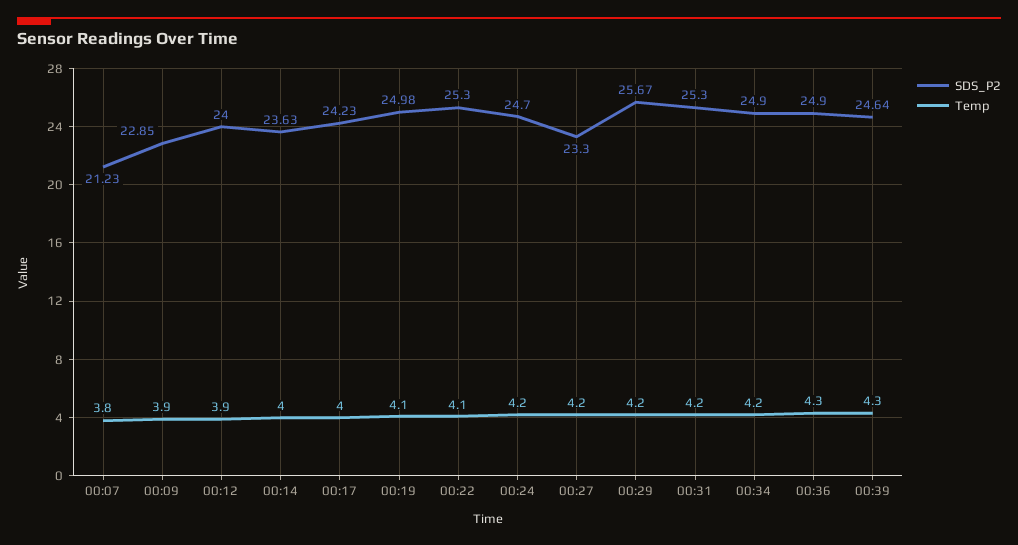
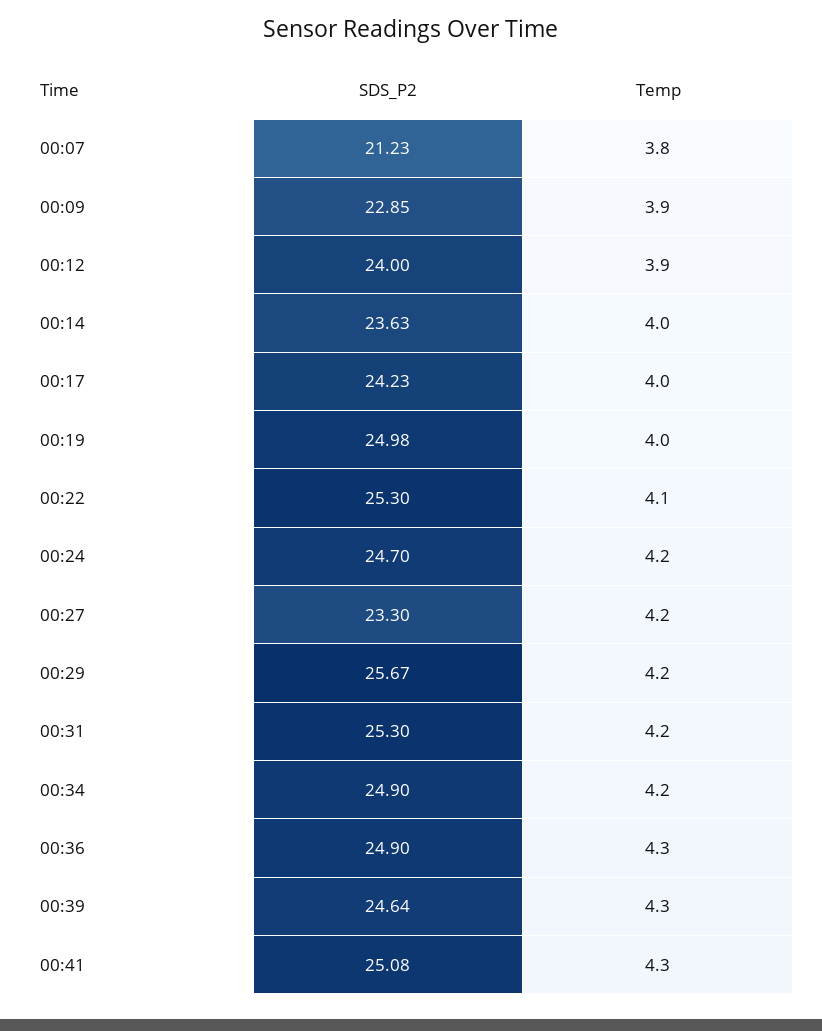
Temp, 00:19: 4.1 -> 4
SDS_P2, 00:41: none -> 25.08
Temp, 00:41: none -> 4.3

